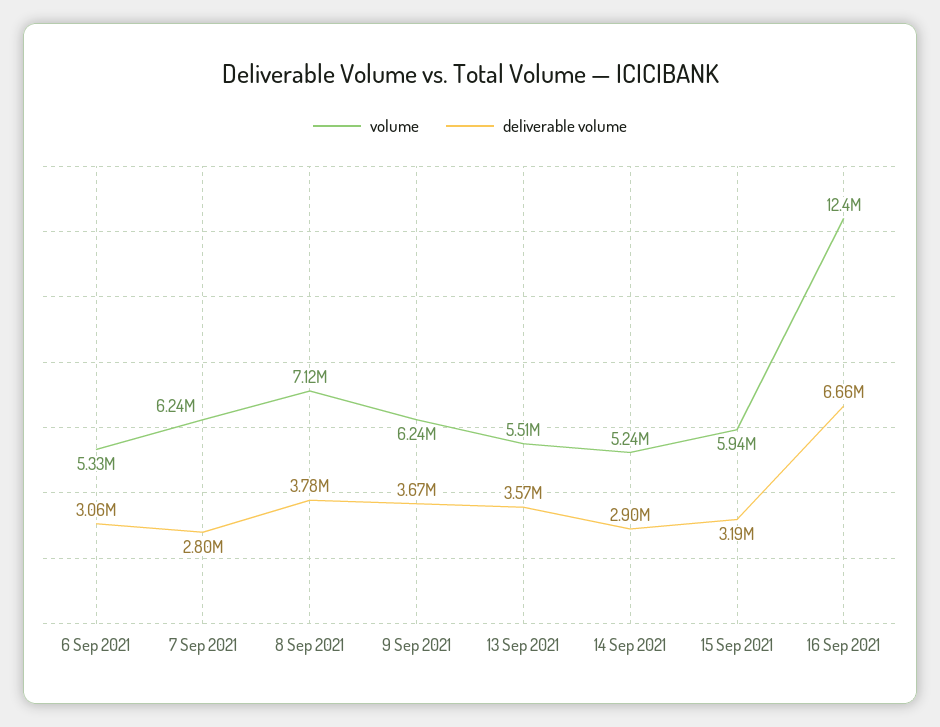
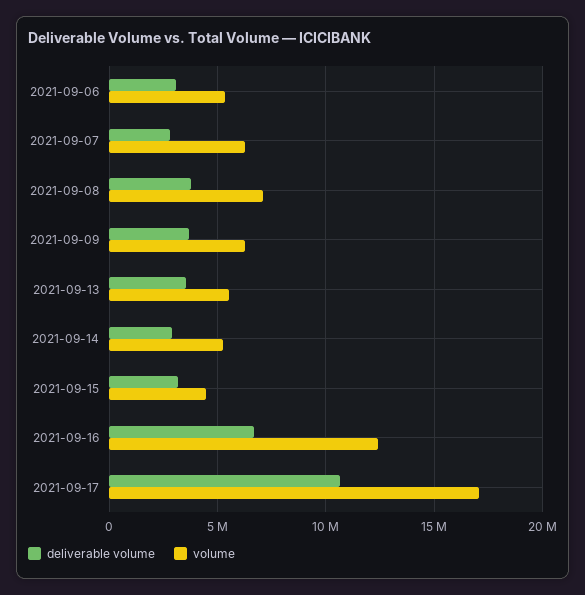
volume, 15 Sep 2021: 5940000 -> 4500000
deliverable volume, 2021-09-17: none -> 10500000
volume, 2021-09-17: none -> 17000000

